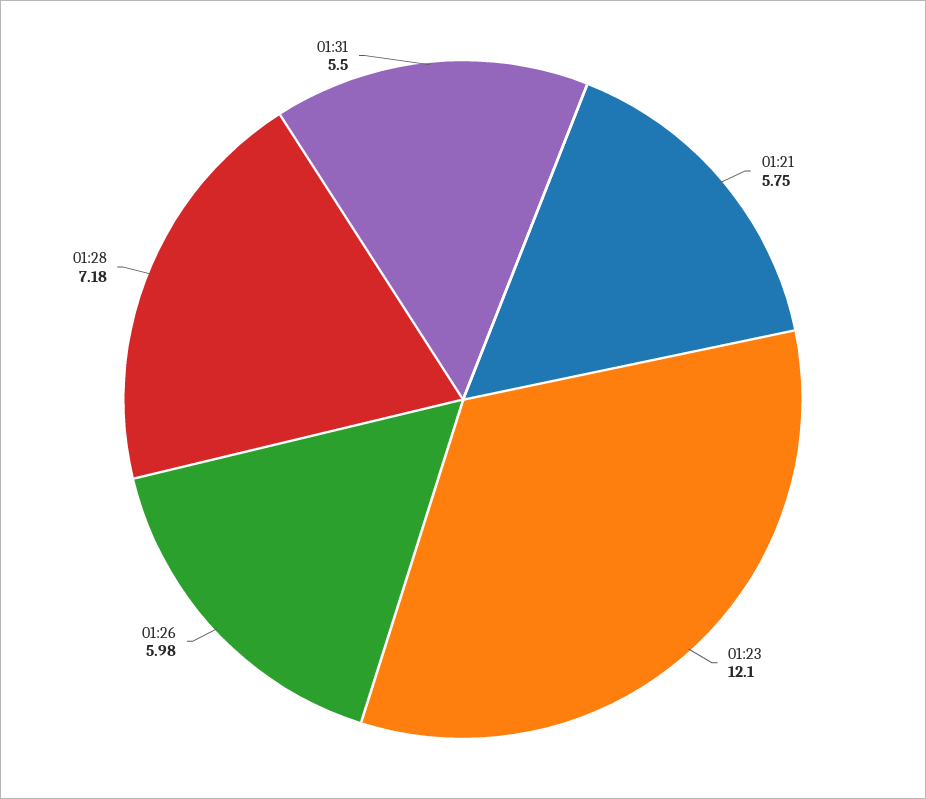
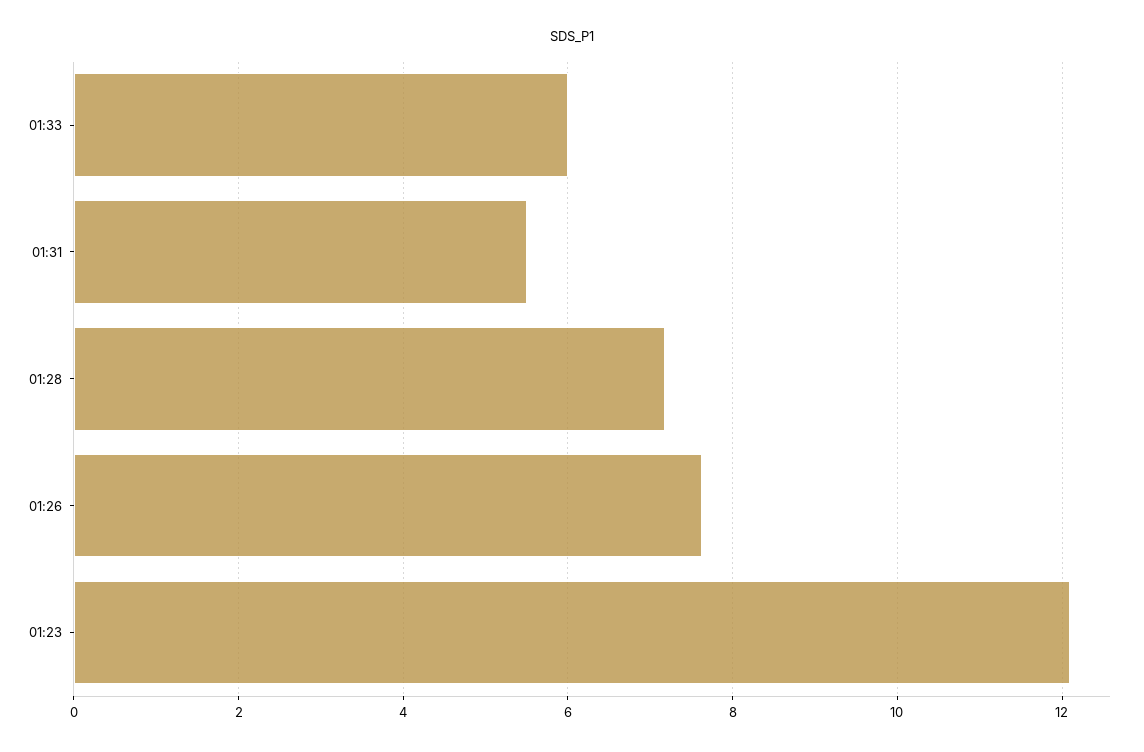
01:21: 5.75 -> none
01:26: 5.98 -> 7.6
01:33: none -> 6

